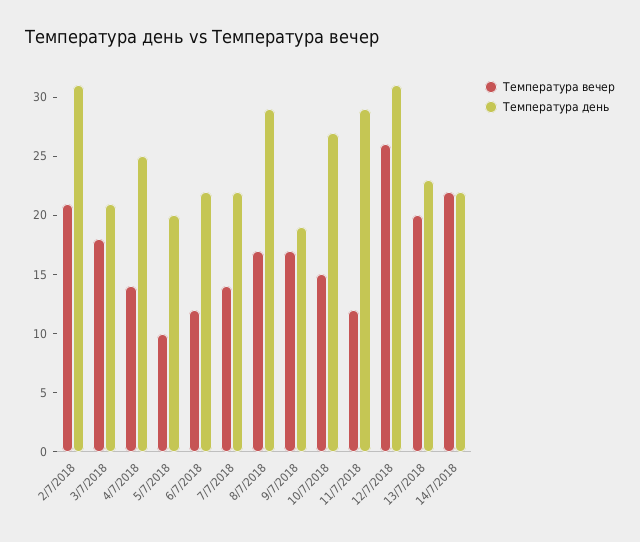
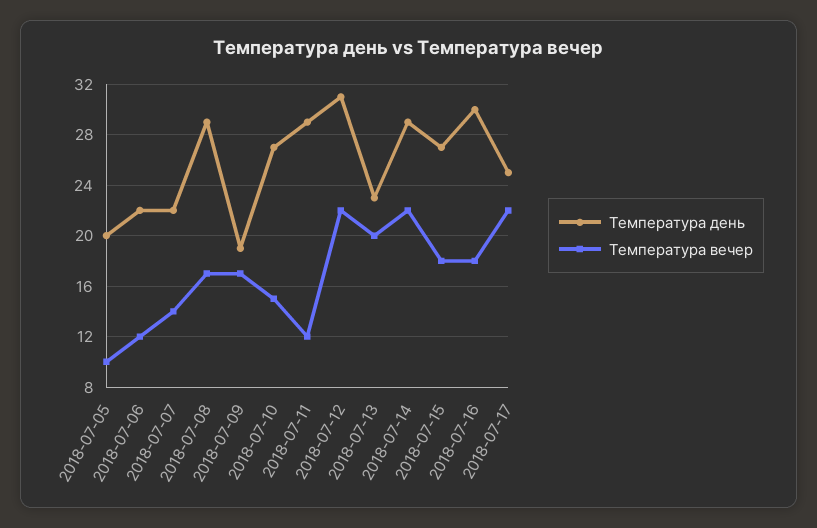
Температура вечер, 2/7/2018: 21 -> none
Температура день, 2/7/2018: 31 -> none
Температура вечер, 3/7/2018: 18 -> none
Температура день, 3/7/2018: 21 -> none
Температура вечер, 4/7/2018: 14 -> none
Температура день, 4/7/2018: 25 -> none
Температура вечер, 12/7/2018: 26 -> 22
Температура день, 14/7/2018: 22 -> 29
Температура день, 2018-07-15: none -> 27
Температура вечер, 2018-07-15: none -> 18
Температура день, 2018-07-16: none -> 30
Температура вечер, 2018-07-16: none -> 18
Температура день, 2018-07-17: none -> 25
Температура вечер, 2018-07-17: none -> 22

